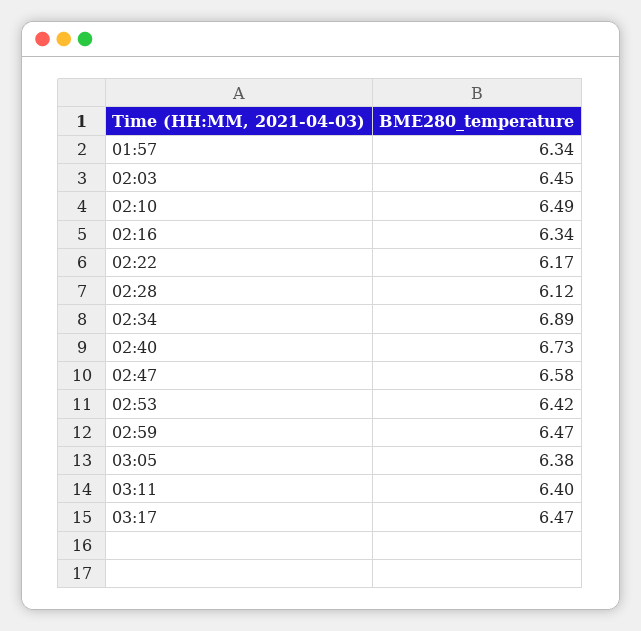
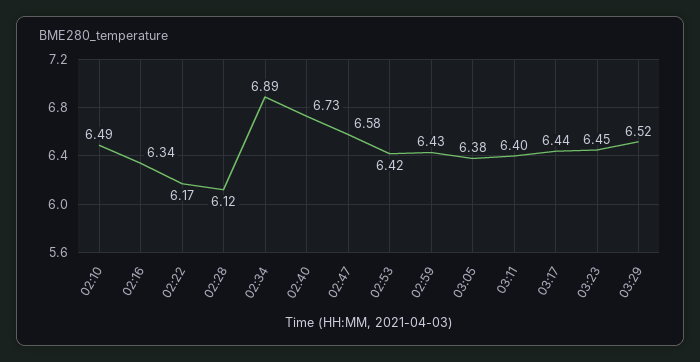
01:57: 6.34 -> none
02:03: 6.45 -> none
02:59: 6.47 -> 6.43
03:17: 6.47 -> 6.44
03:23: none -> 6.45
03:29: none -> 6.52

